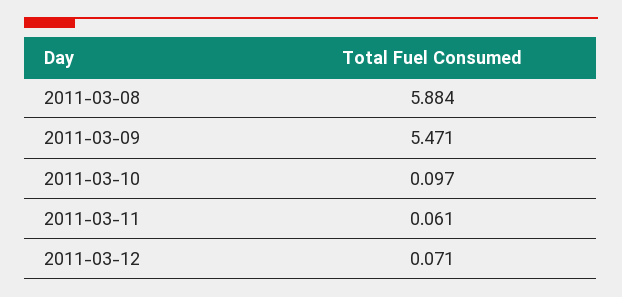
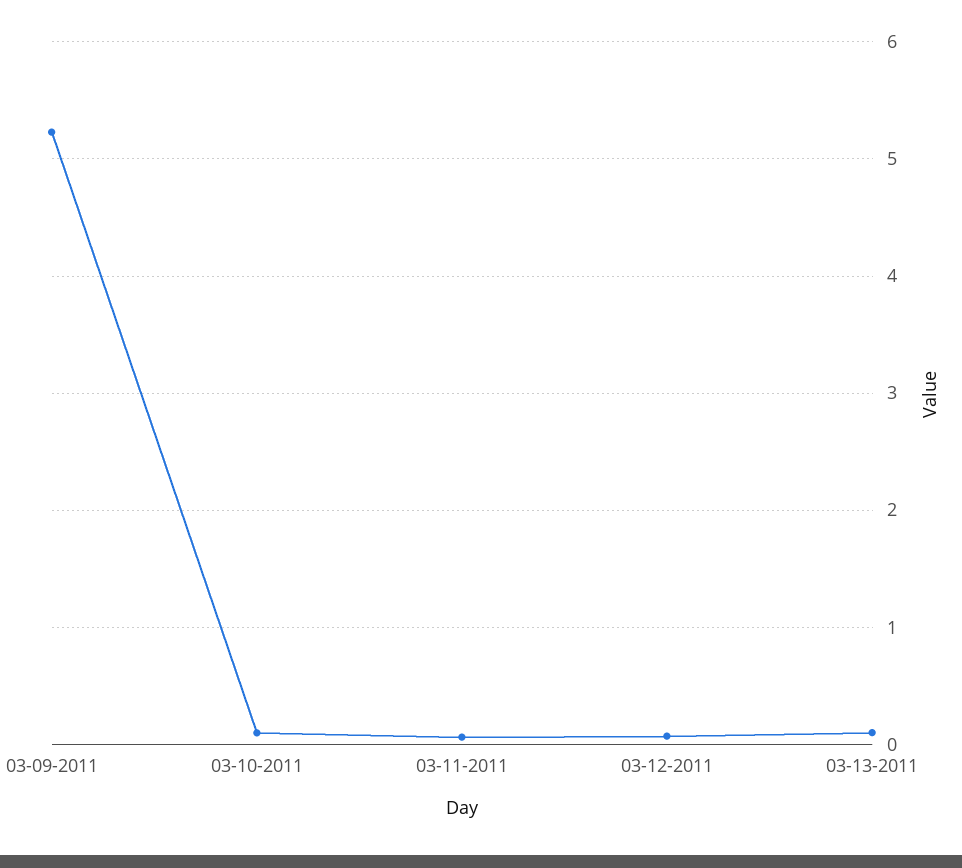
2011-03-08: 5.884 -> none
2011-03-09: 5.471 -> 5.2
03-13-2011: none -> 0.1

